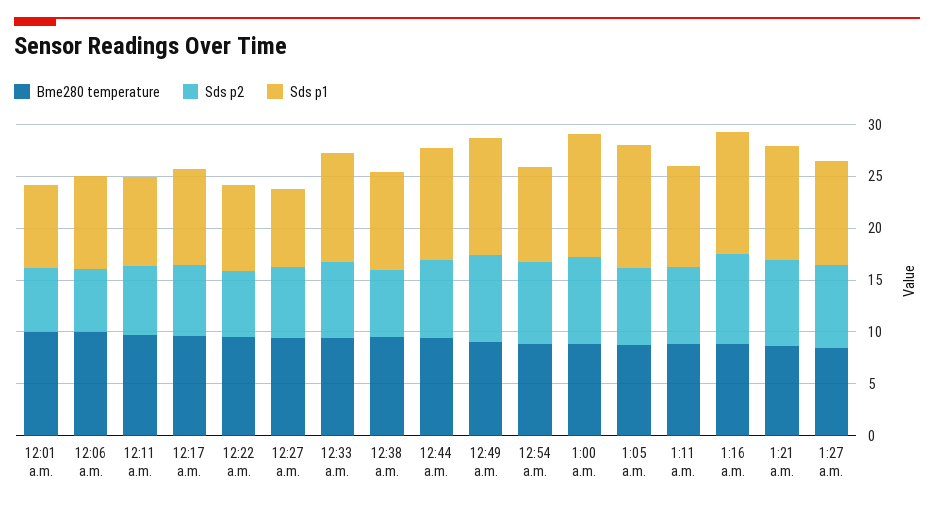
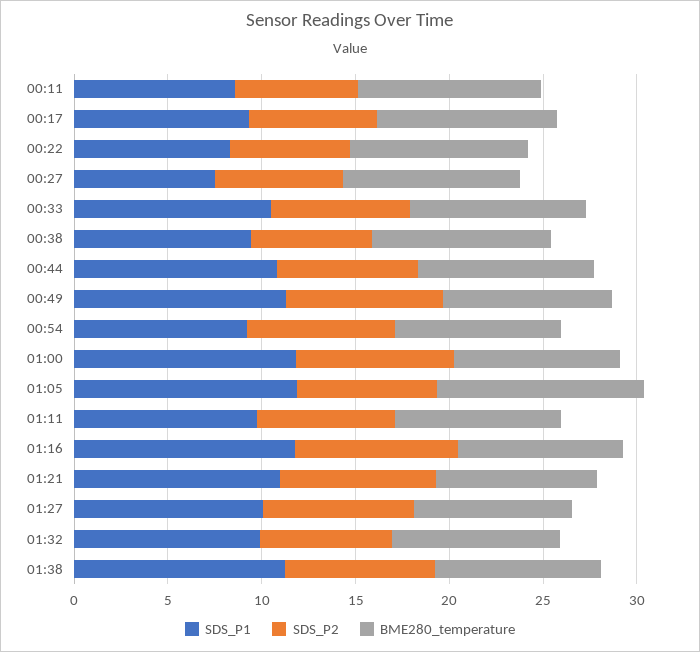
Bme280 temperature, 12:01 a.m.: 10 -> none
Sds p2, 12:01 a.m.: 6 -> none
Sds p1, 12:01 a.m.: 8 -> none
Bme280 temperature, 12:06 a.m.: 10 -> none
Sds p2, 12:06 a.m.: 6 -> none
Sds p1, 12:06 a.m.: 9 -> none
Bme280 temperature, 1:05 a.m.: 9 -> 11
Sds p1, 01:32: none -> 10
Sds p2, 01:32: none -> 7
Bme280 temperature, 01:32: none -> 9
Sds p1, 01:38: none -> 11
Sds p2, 01:38: none -> 8
Bme280 temperature, 01:38: none -> 9

